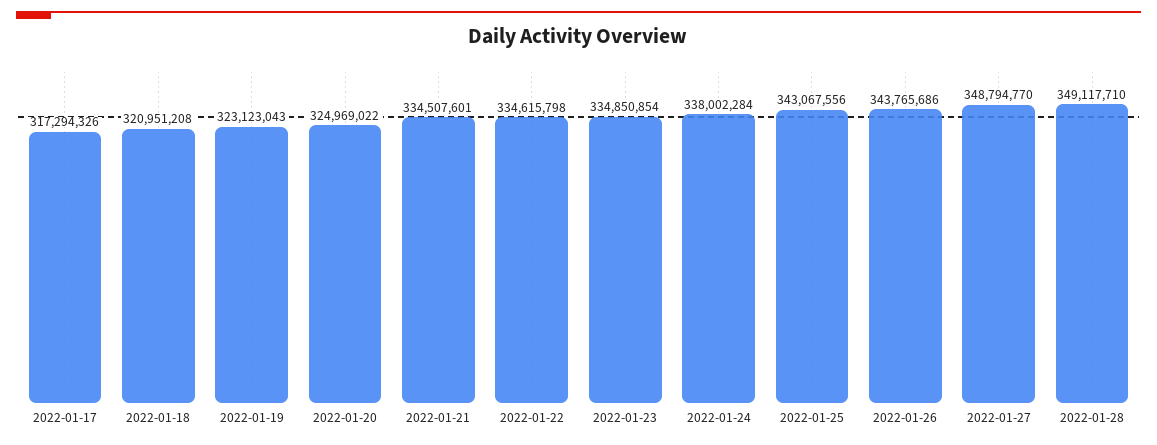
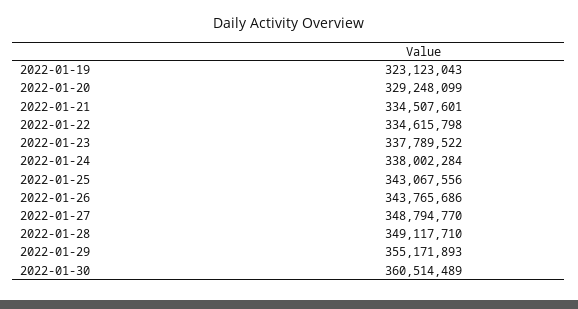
2022-01-17: 317294326 -> none
2022-01-18: 320951208 -> none
2022-01-20: 324969022 -> 329248099
2022-01-23: 334850854 -> 337789522
2022-01-29: none -> 355171893
2022-01-30: none -> 360514489

